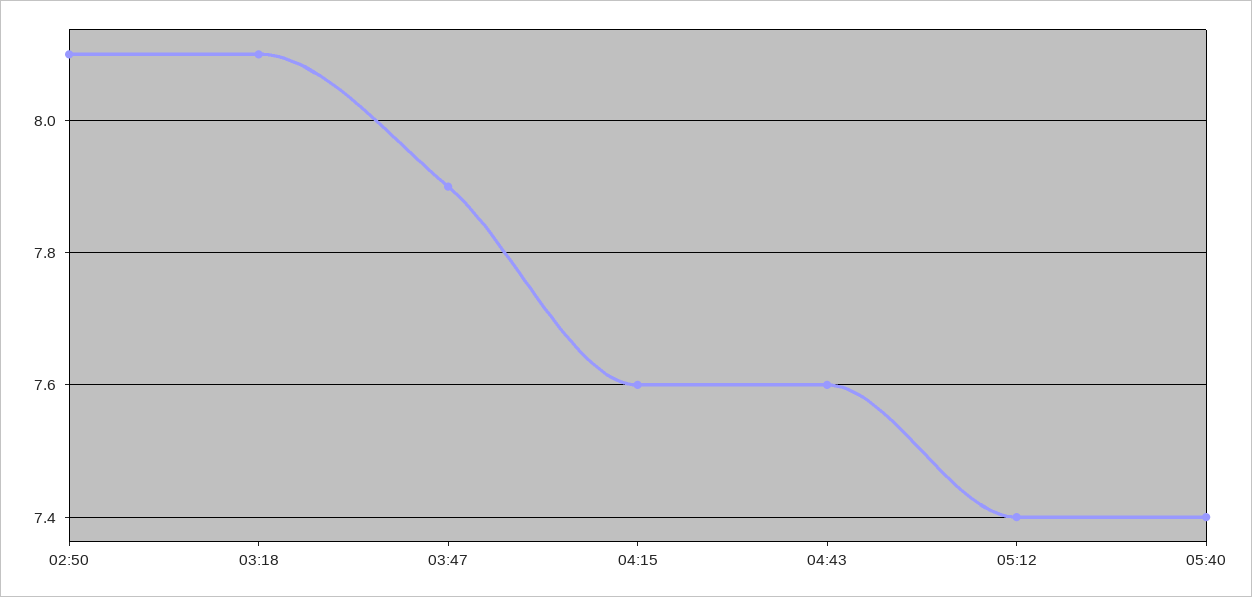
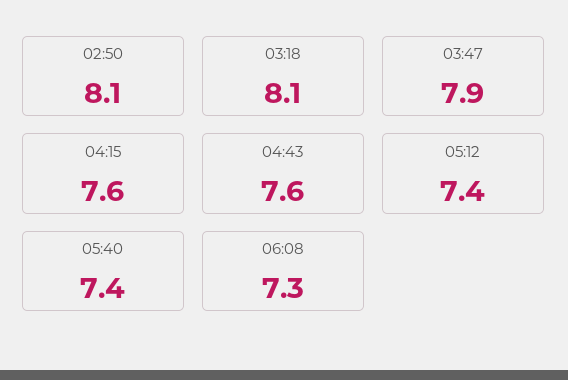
06:08: none -> 7.3

